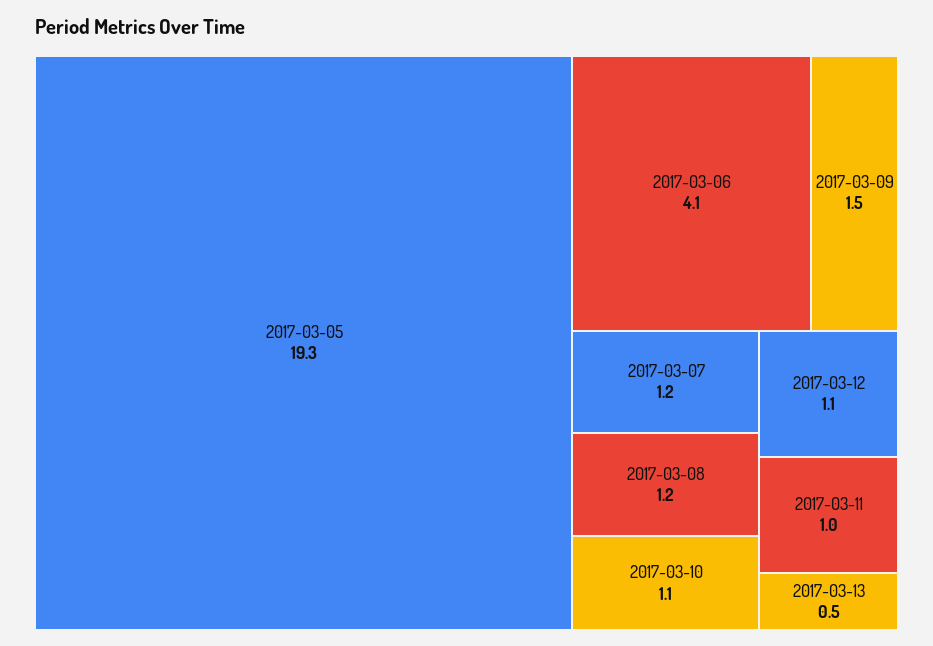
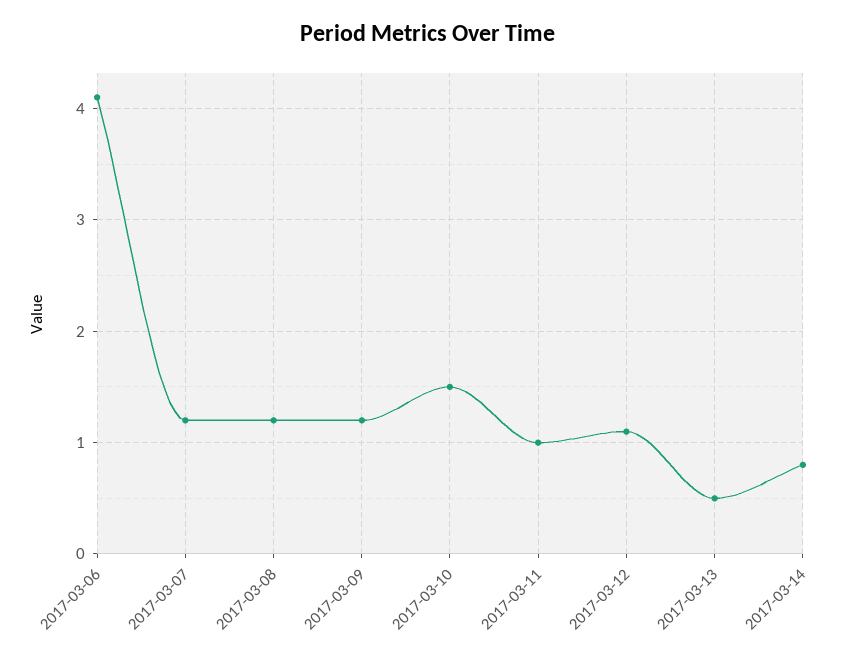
2017-03-05: 19.3 -> none
2017-03-09: 1.5 -> 1.2
2017-03-10: 1.1 -> 1.5
2017-03-14: none -> 0.8

